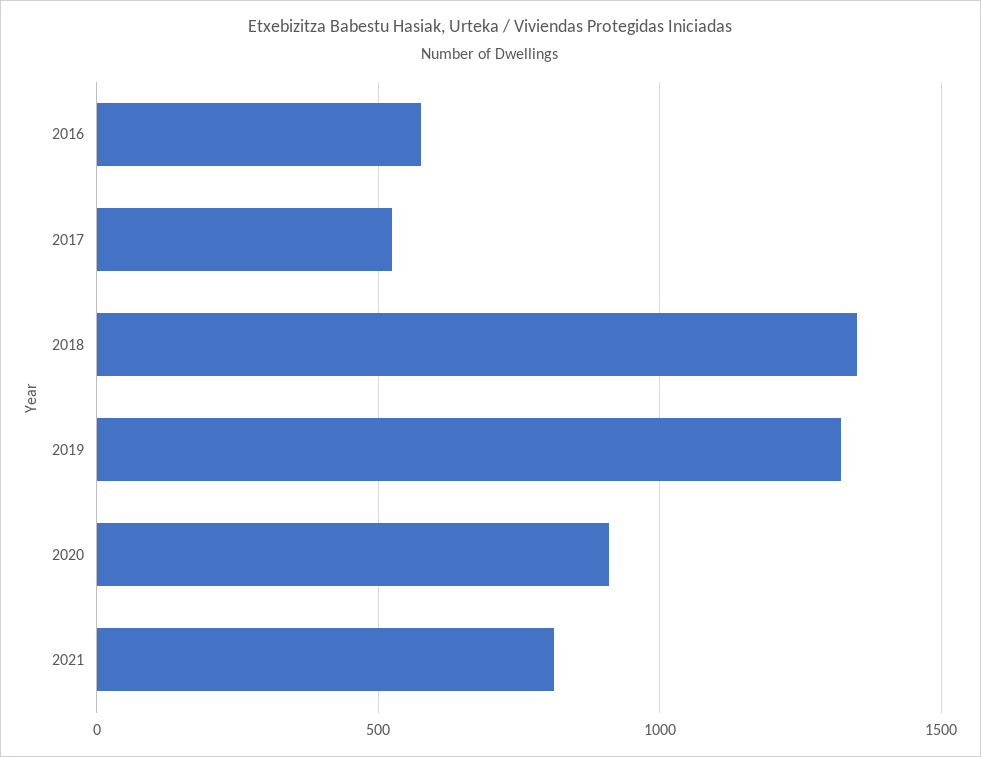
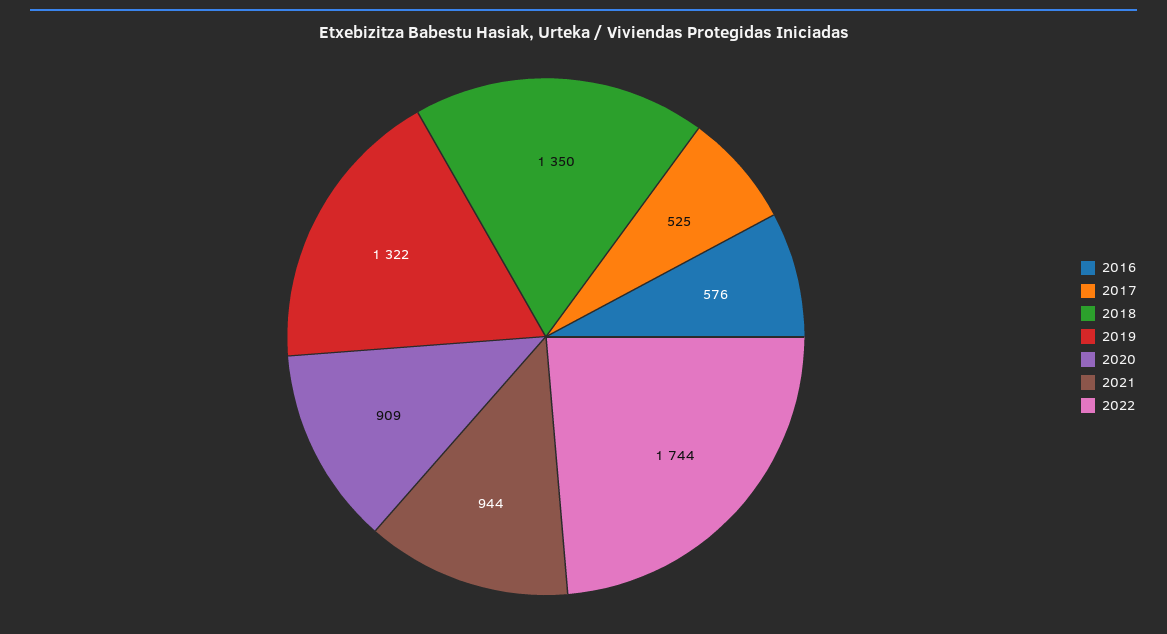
2021: 800 -> 944
2022: none -> 1744

